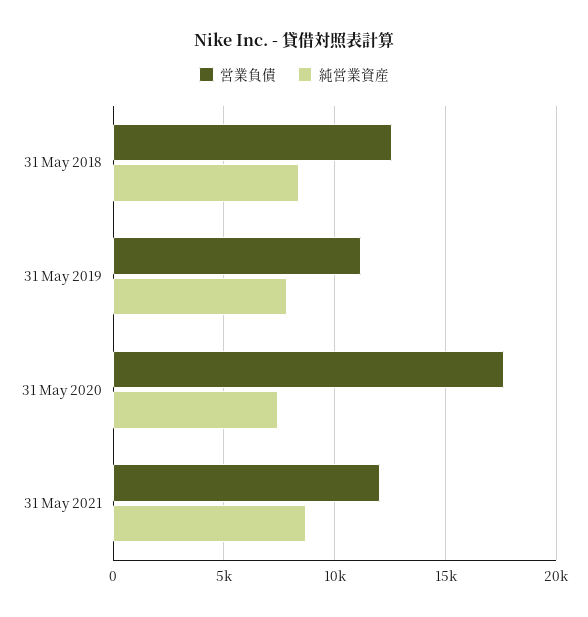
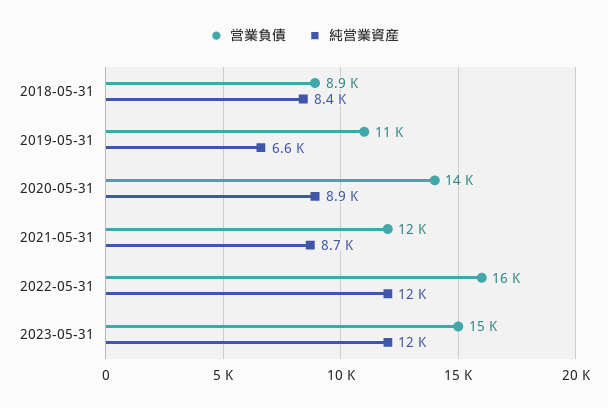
営業負債, 31 May 2018: 12500 -> 8900
純営業資産, 31 May 2019: 8000 -> 6600
営業負債, 31 May 2020: 17500 -> 14000
純営業資産, 31 May 2020: 7500 -> 8900
営業負債, 2022-05-31: none -> 16000
純営業資産, 2022-05-31: none -> 12000
営業負債, 2023-05-31: none -> 15000
純営業資産, 2023-05-31: none -> 12000

